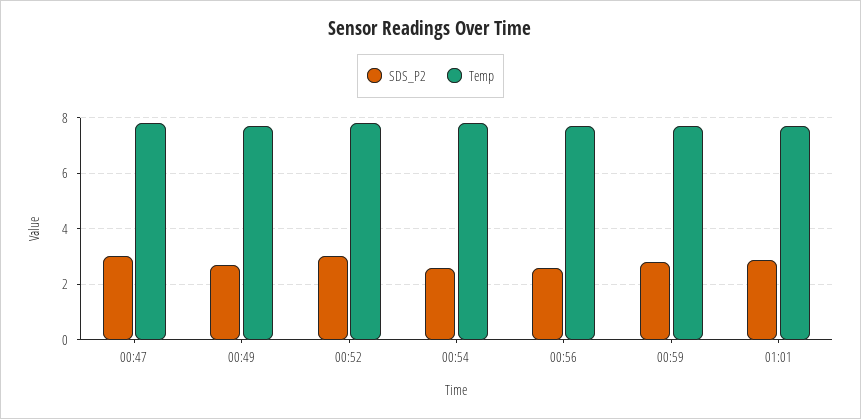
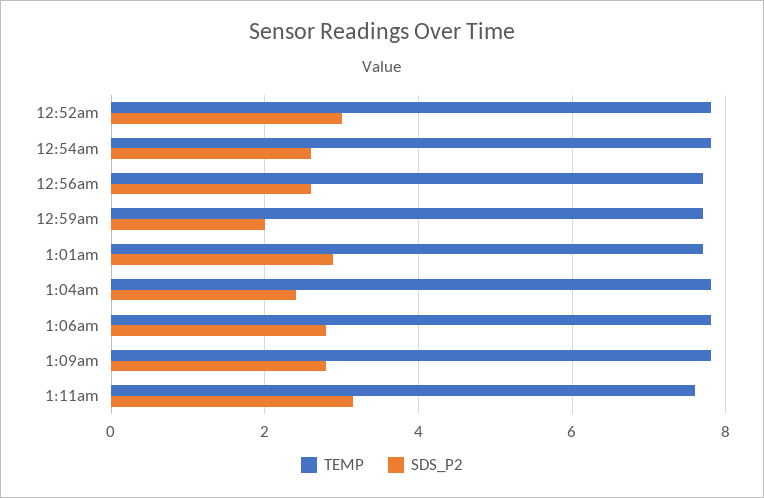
SDS_P2, 00:47: 3 -> none
Temp, 00:47: 7.75 -> none
SDS_P2, 00:49: 2.75 -> none
Temp, 00:49: 7.75 -> none
SDS_P2, 00:59: 2.75 -> 2
Temp, 1:04am: none -> 7.8
SDS_P2, 1:04am: none -> 2.4
Temp, 1:06am: none -> 7.8
SDS_P2, 1:06am: none -> 2.8
Temp, 1:09am: none -> 7.8
SDS_P2, 1:09am: none -> 2.8
Temp, 1:11am: none -> 7.6
SDS_P2, 1:11am: none -> 3.2

